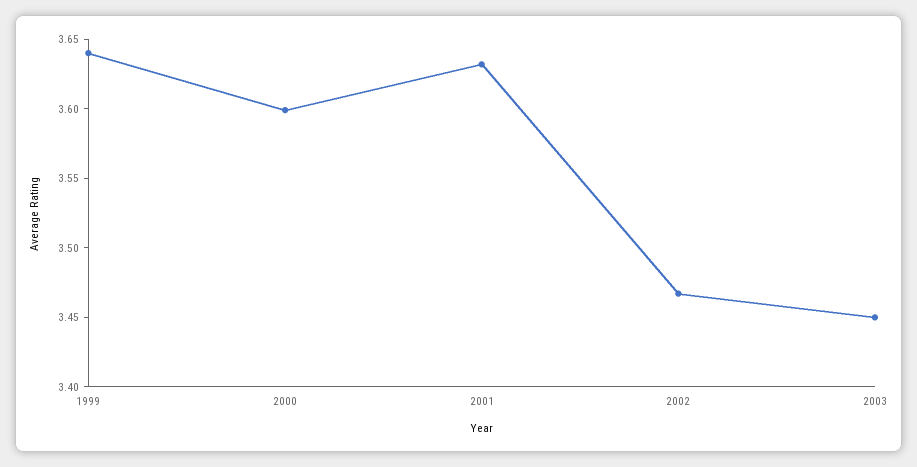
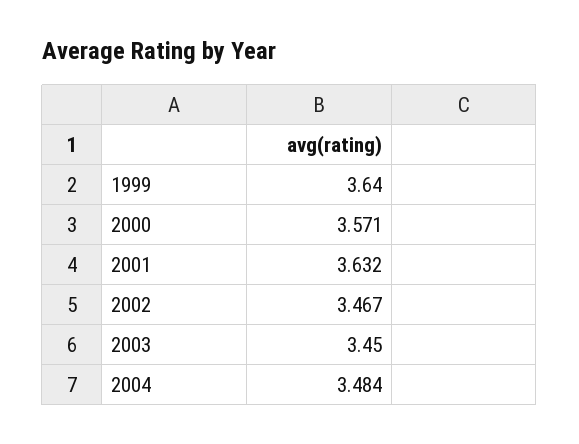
2000: 3.6 -> 3.571
2004: none -> 3.484

